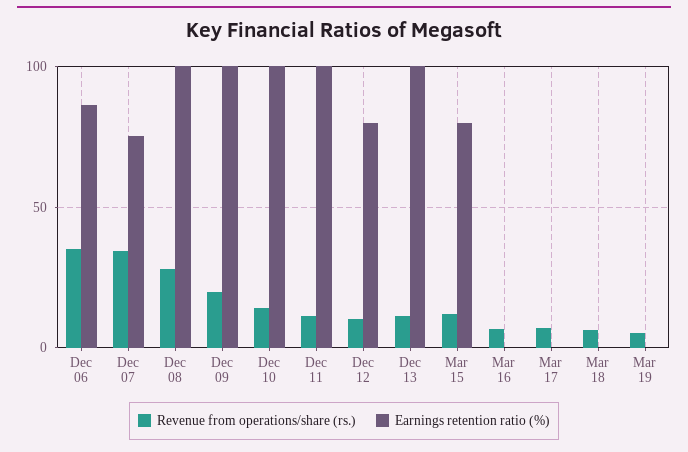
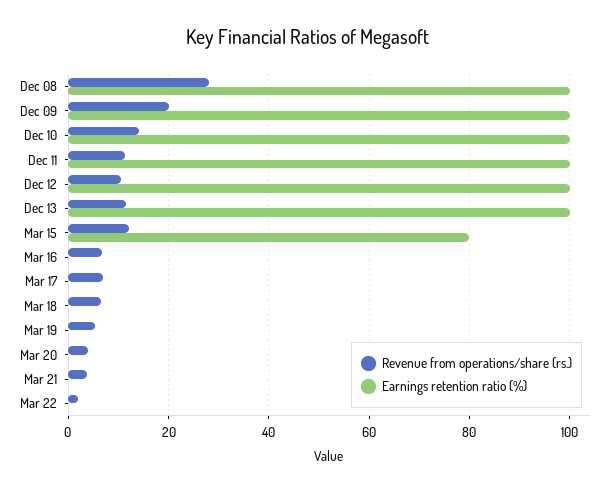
Revenue from operations/share (rs.), Dec 06: 35 -> none
Earnings retention ratio (%), Dec 06: 85 -> none
Revenue from operations/share (rs.), Dec 07: 35 -> none
Earnings retention ratio (%), Dec 07: 75 -> none
Earnings retention ratio (%), Dec 12: 80 -> 100
Revenue from operations/share (rs.), Mar 20: none -> 4
Earnings retention ratio (%), Mar 20: none -> 0
Revenue from operations/share (rs.), Mar 21: none -> 4
Earnings retention ratio (%), Mar 21: none -> 0
Revenue from operations/share (rs.), Mar 22: none -> 2
Earnings retention ratio (%), Mar 22: none -> 0

